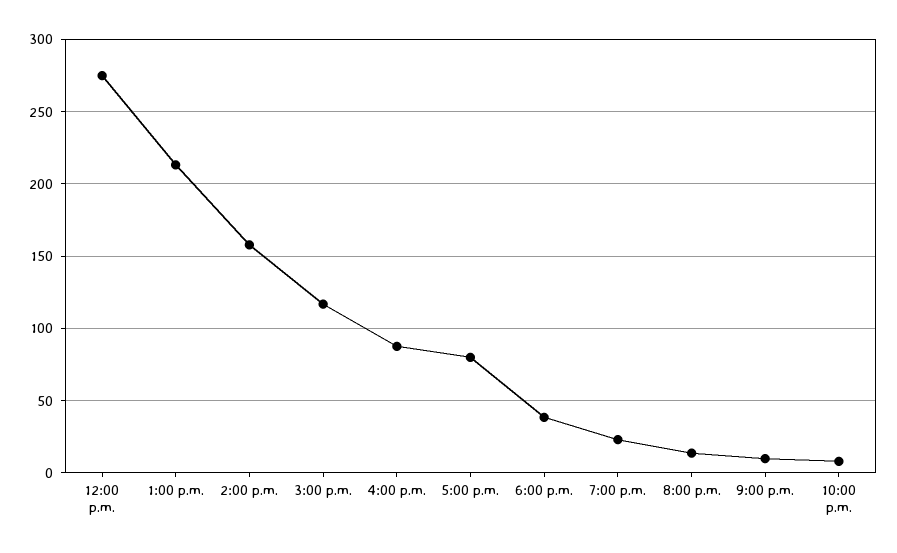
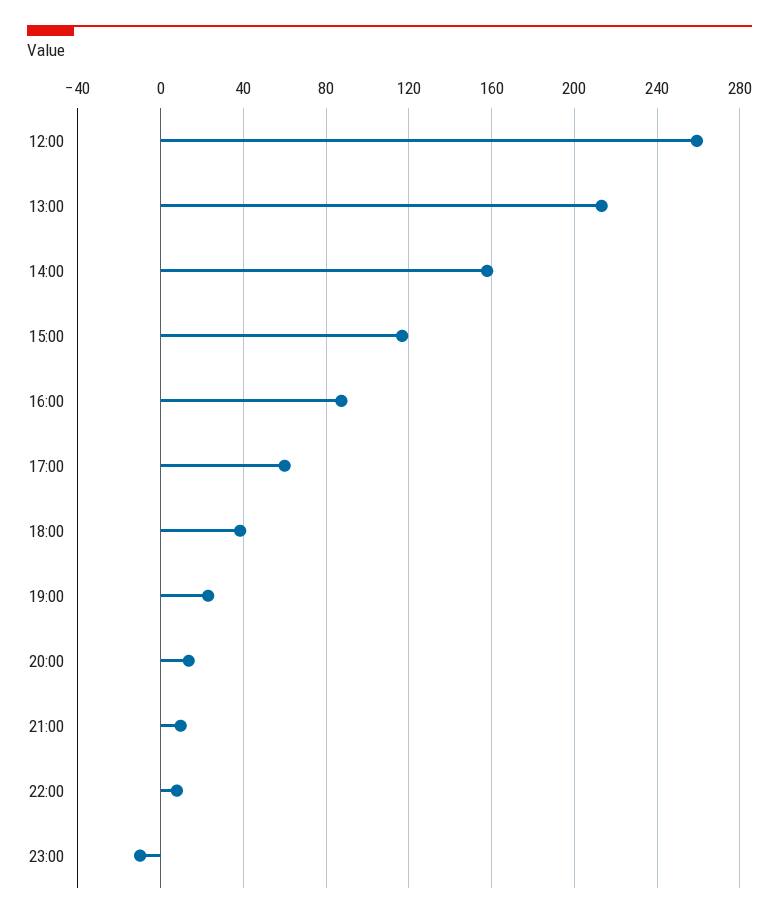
12:00 p.m.: 275 -> 260
5:00 p.m.: 80 -> 60
23:00: none -> -10

